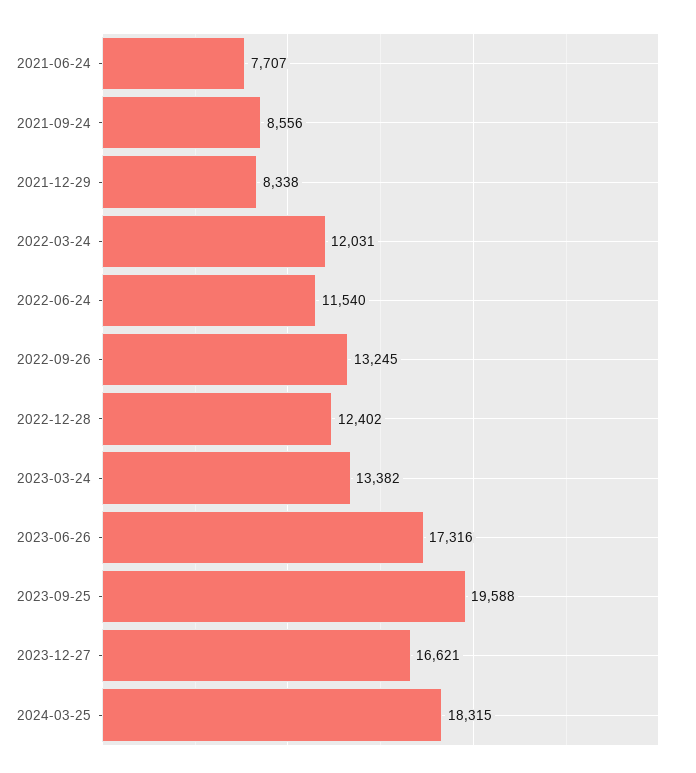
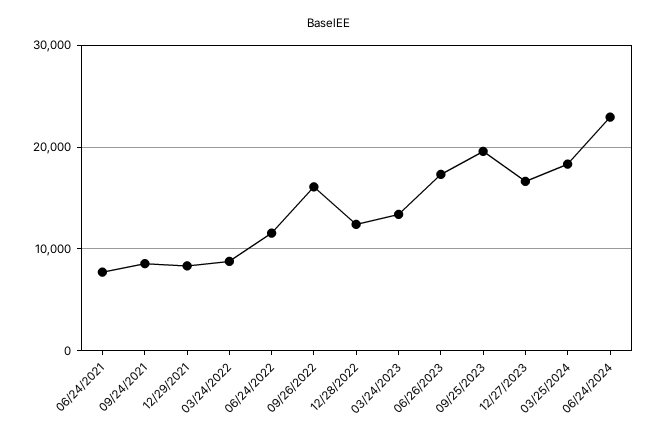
2022-03-24: 12031 -> 9000
2022-09-26: 13245 -> 16000
06/24/2024: none -> 23000

